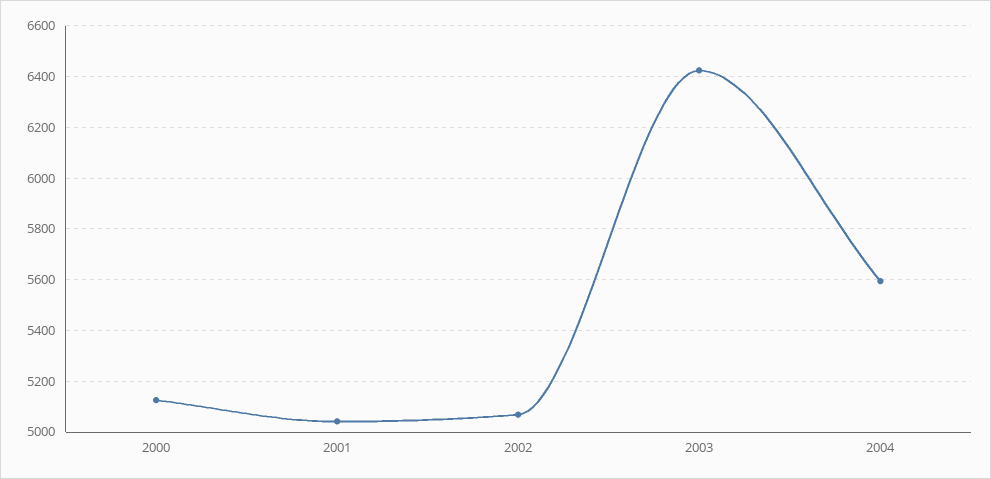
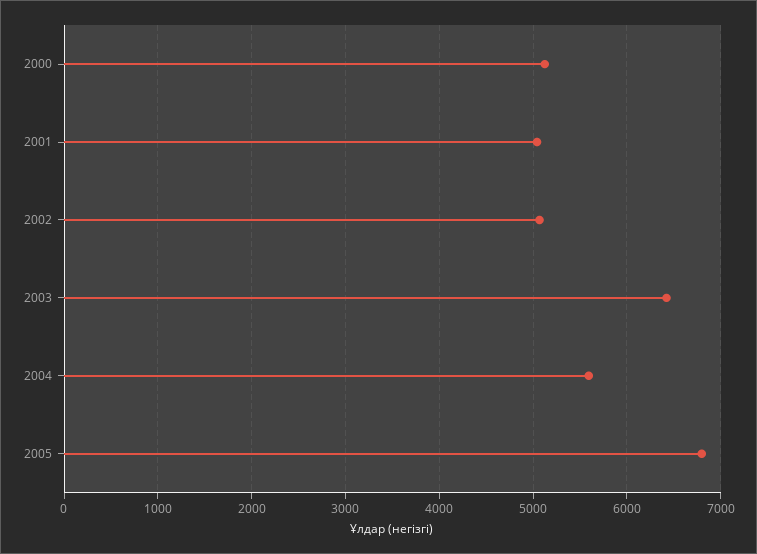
2005: none -> 6800

